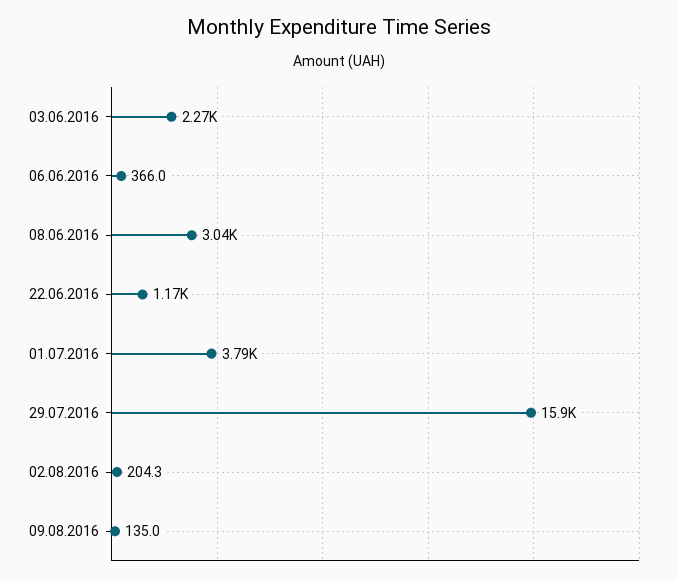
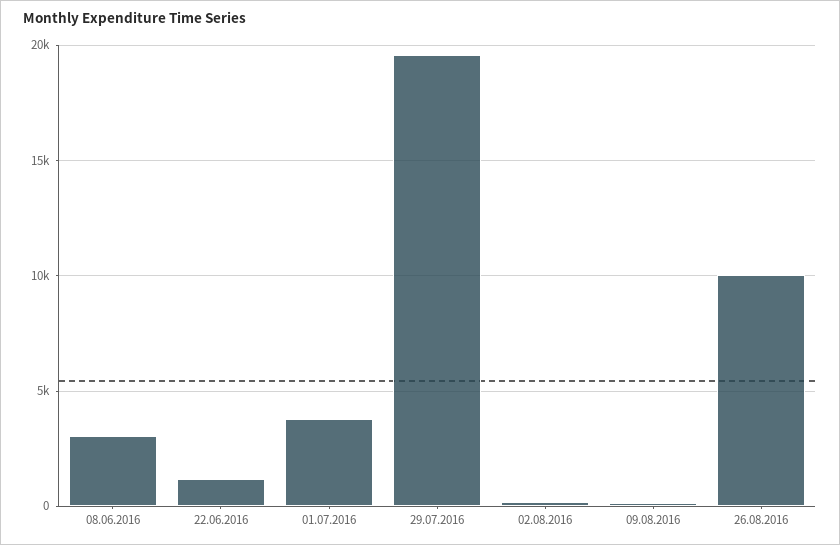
03.06.2016: 2270 -> none
06.06.2016: 366 -> none
29.07.2016: 15900 -> 19500
26.08.2016: none -> 10000

